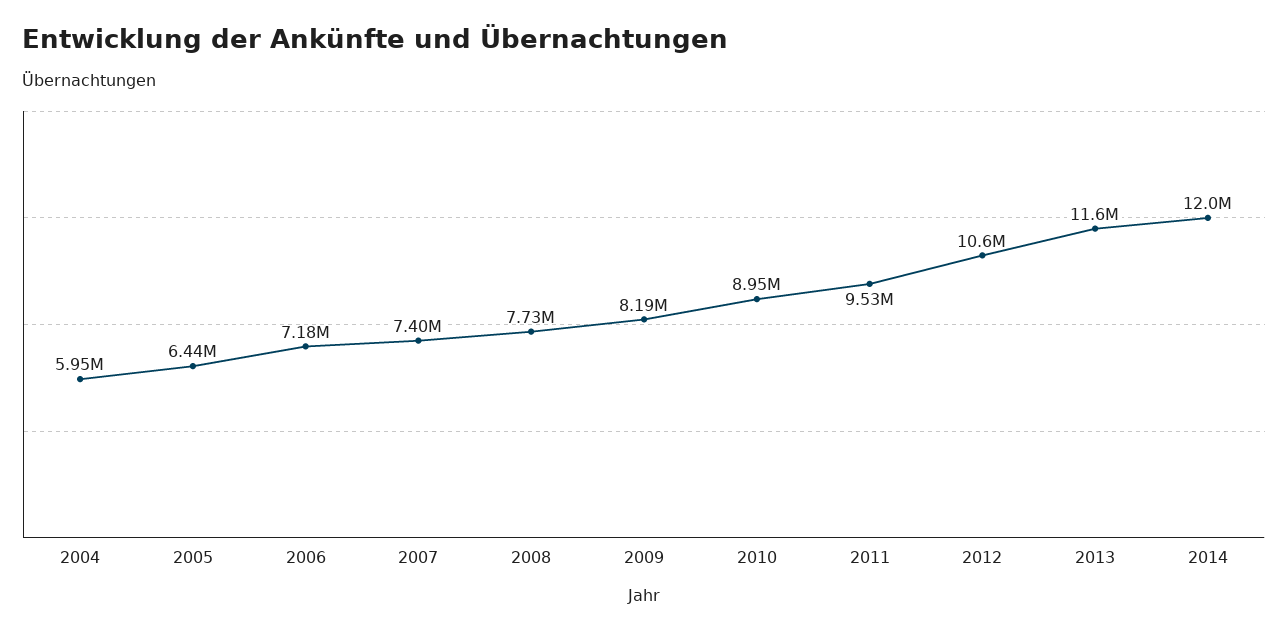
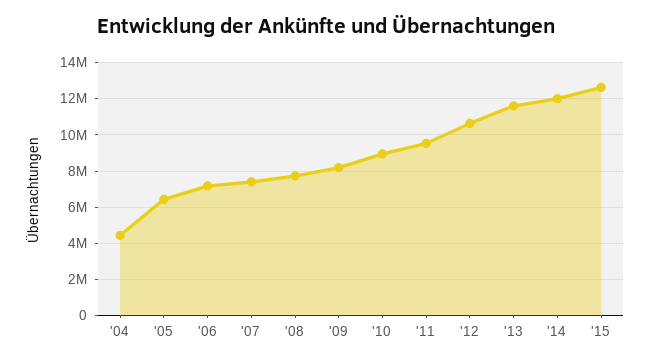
2004: 5950000 -> 4500000
'15: none -> 12500000

